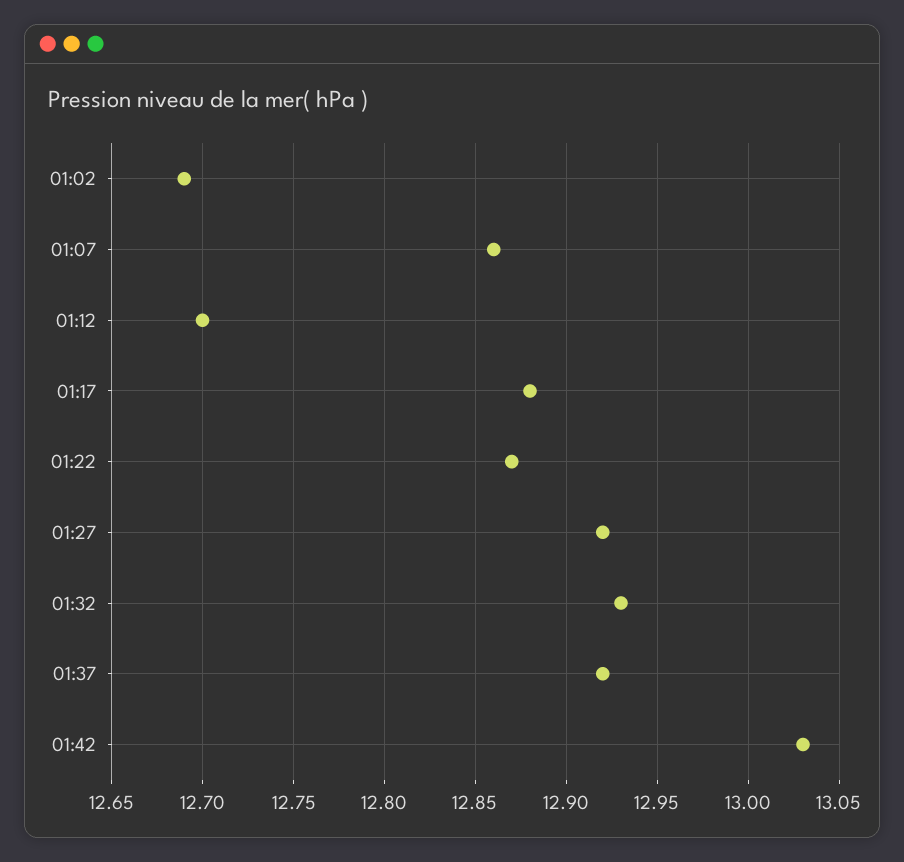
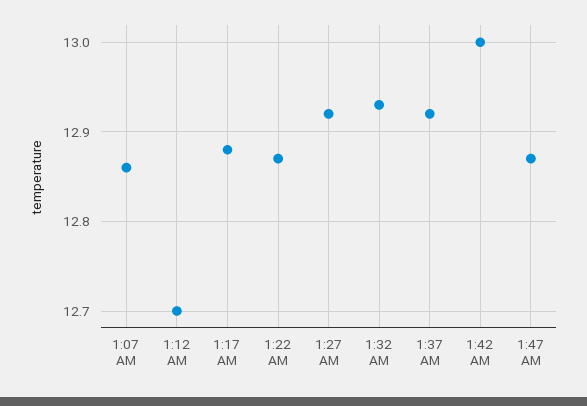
01:02: 12.69 -> none
01:42: 13.03 -> 13
1:47 AM: none -> 12.87

